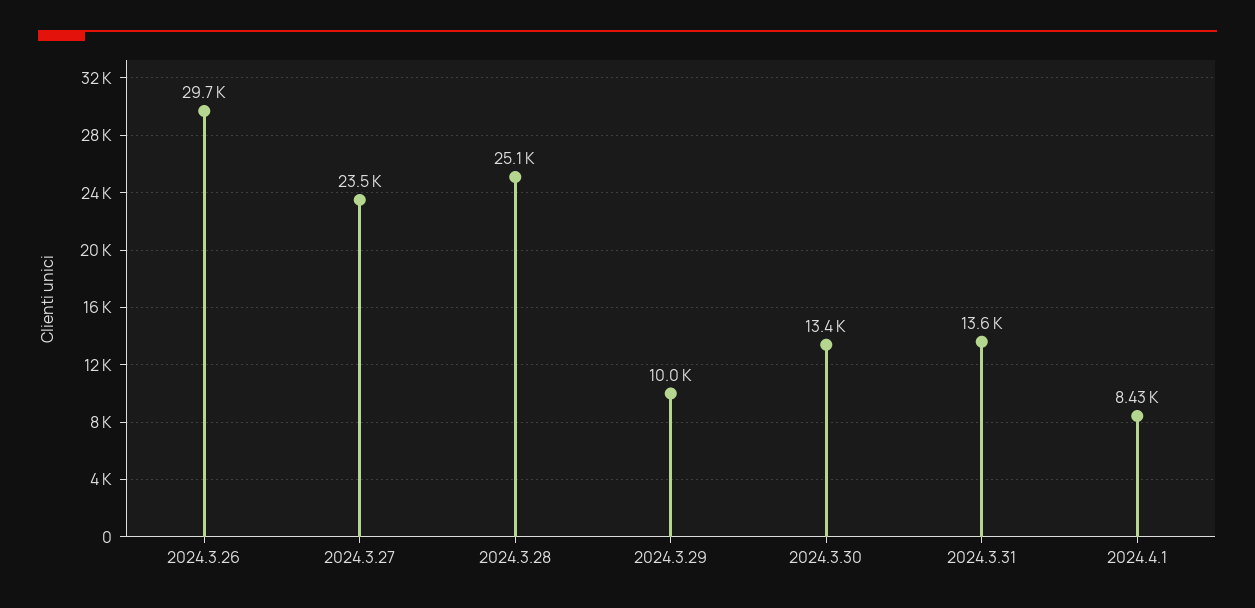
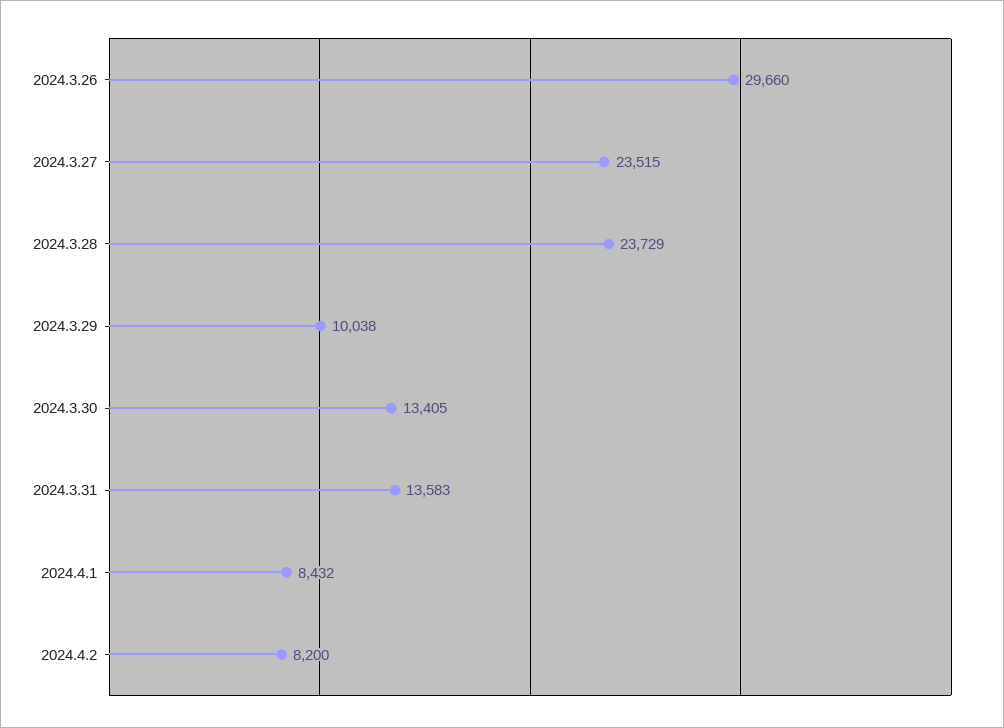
2024.3.28: 25100 -> 23729
2024.4.2: none -> 8200

